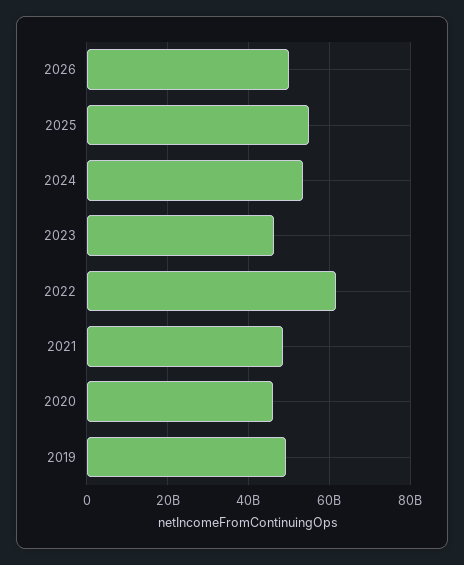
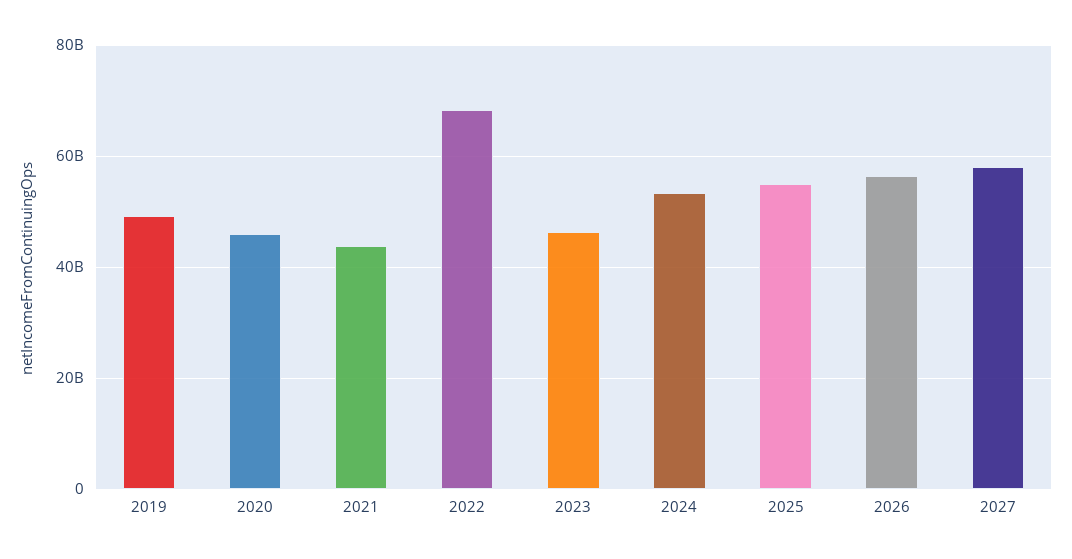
2026: 50000000000 -> 56000000000
2022: 62000000000 -> 68000000000
2021: 48000000000 -> 44000000000
2027: none -> 58000000000

